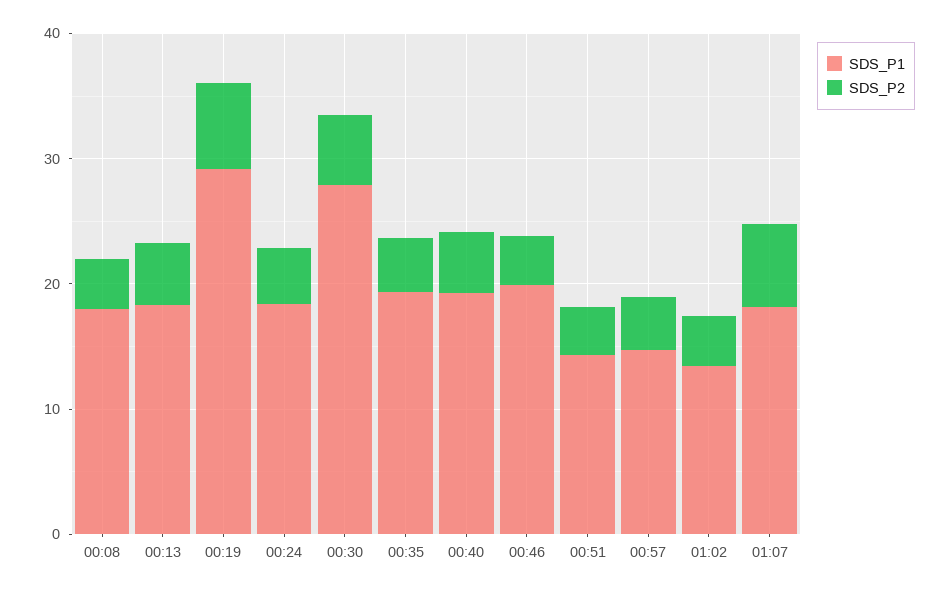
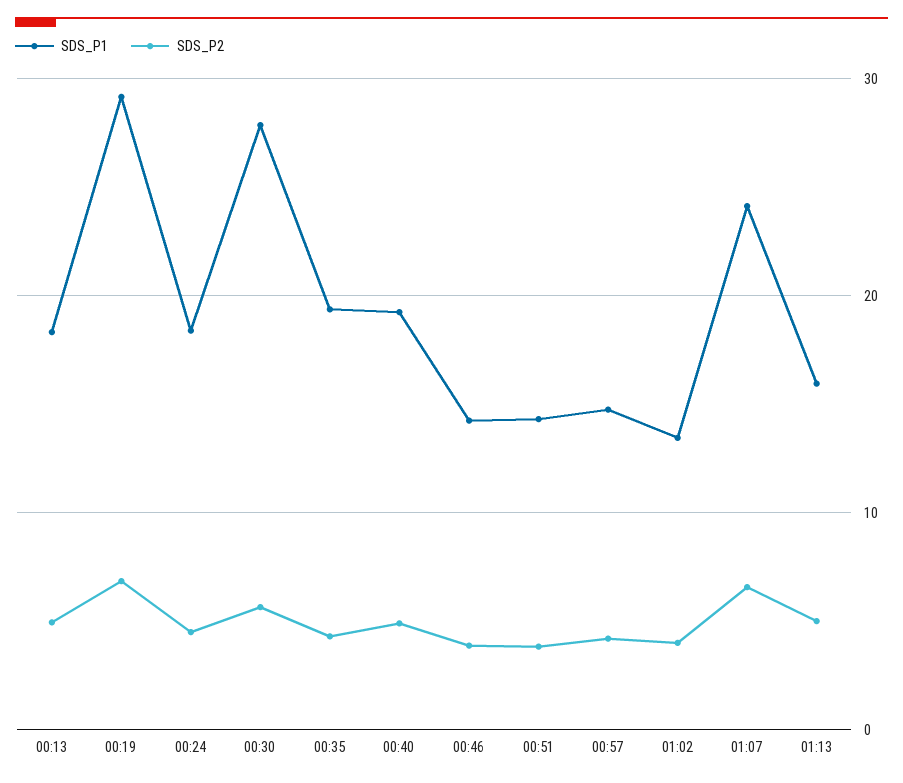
SDS_P1, 00:08: 18 -> none
SDS_P2, 00:08: 4 -> none
SDS_P1, 00:46: 20 -> 14
SDS_P1, 01:07: 18 -> 24
SDS_P1, 01:13: none -> 16
SDS_P2, 01:13: none -> 5

